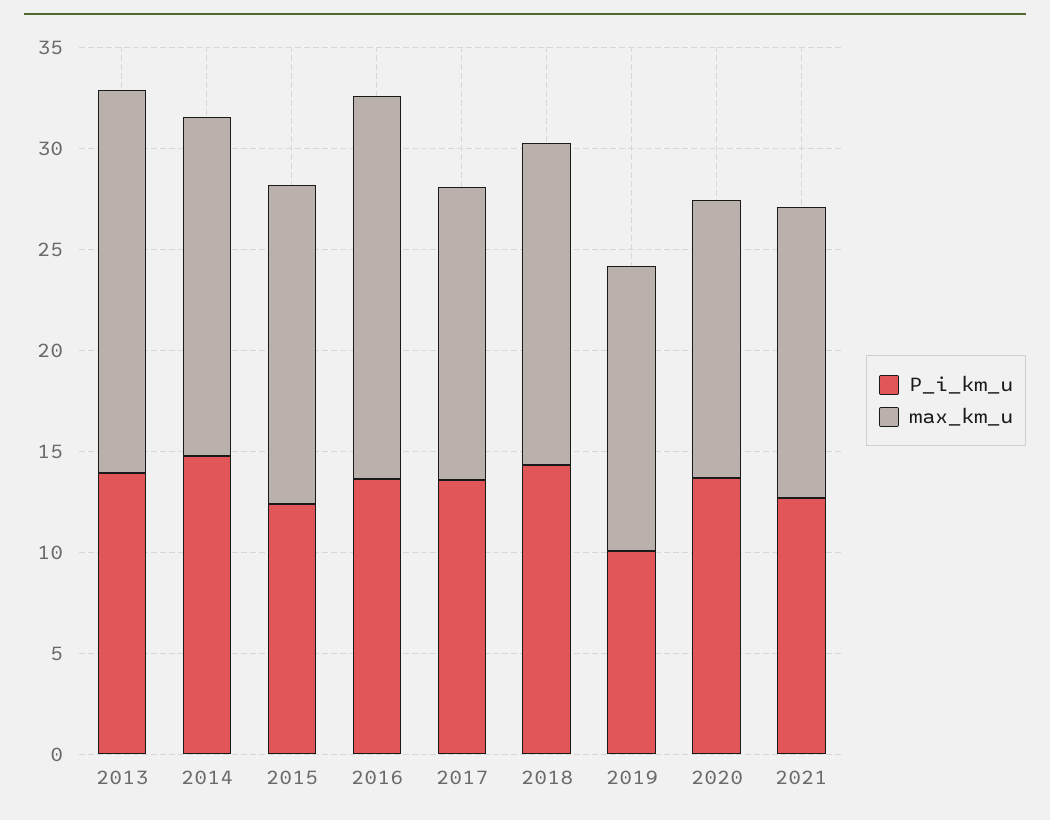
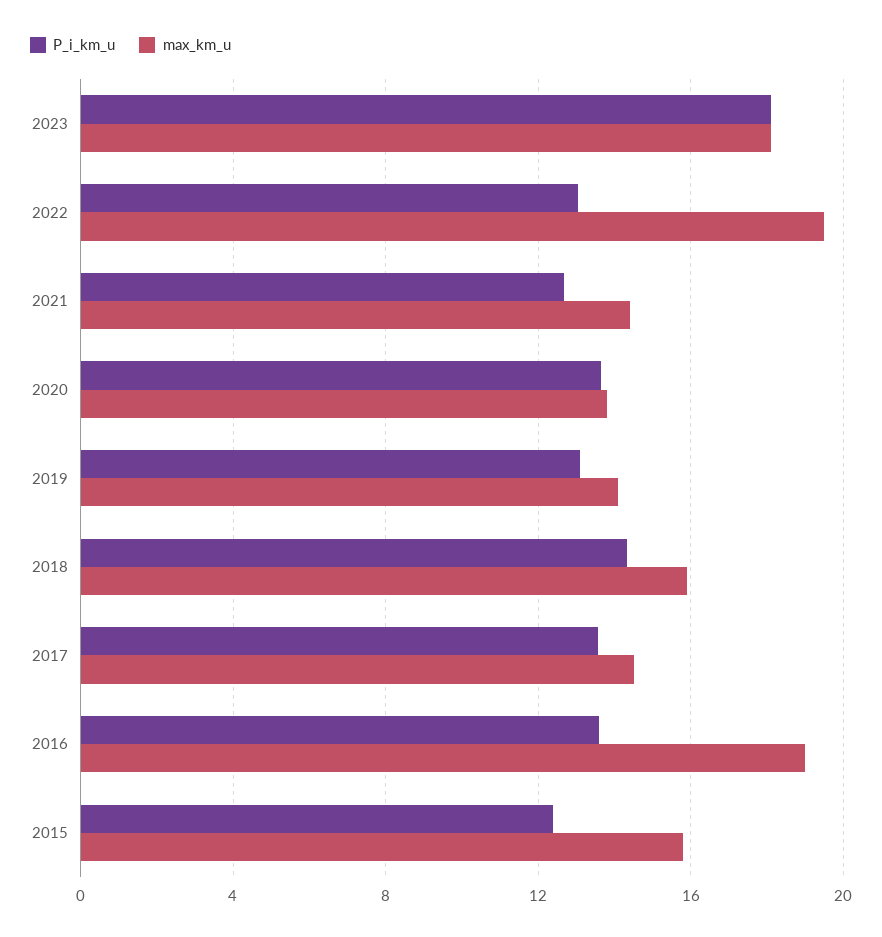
P_i_km_u, 2013: 14 -> none
max_km_u, 2013: 19 -> none
P_i_km_u, 2014: 15 -> none
max_km_u, 2014: 17 -> none
P_i_km_u, 2019: 10 -> 13
P_i_km_u, 2023: none -> 18
max_km_u, 2023: none -> 18
P_i_km_u, 2022: none -> 13
max_km_u, 2022: none -> 19.5

